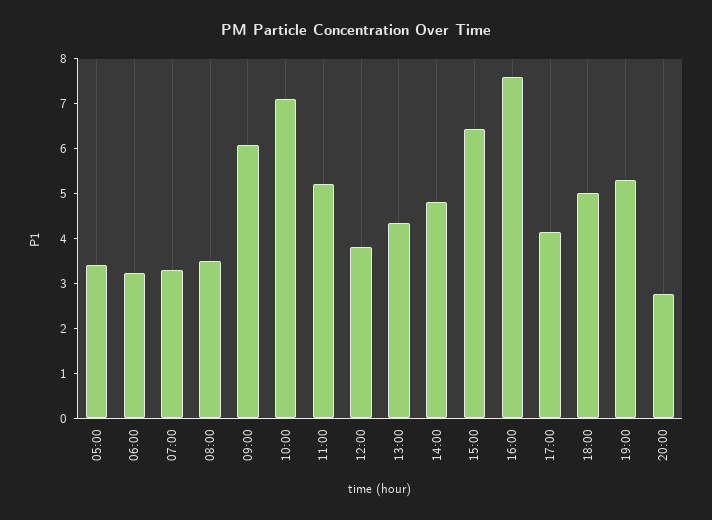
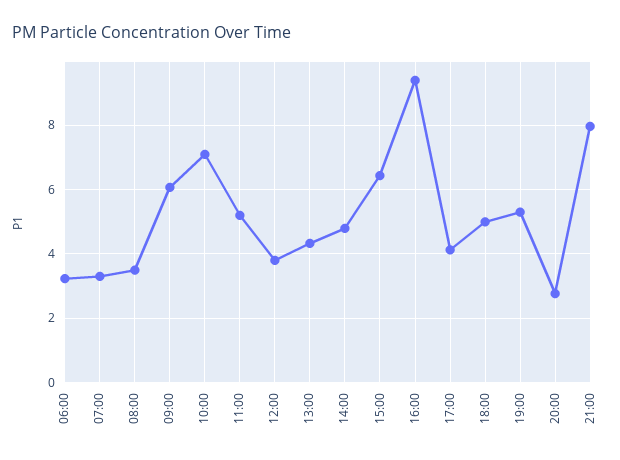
05:00: 3.4 -> none
16:00: 7.6 -> 9.4
21:00: none -> 8

